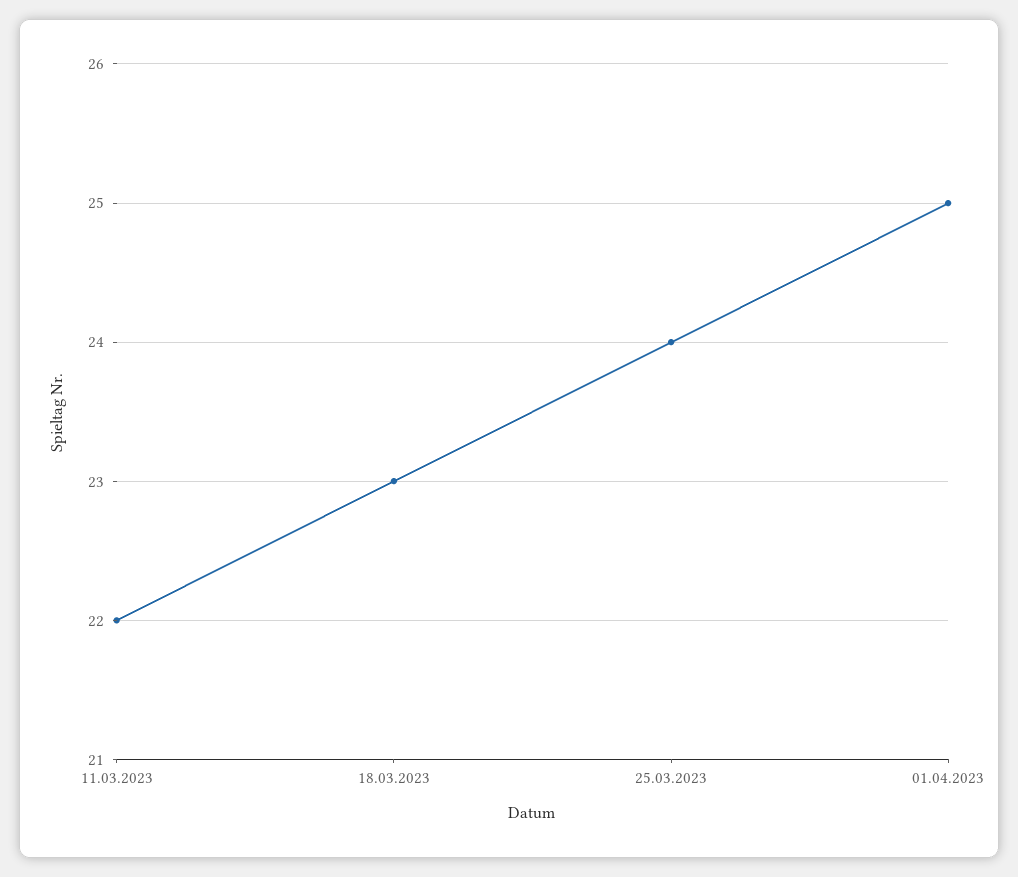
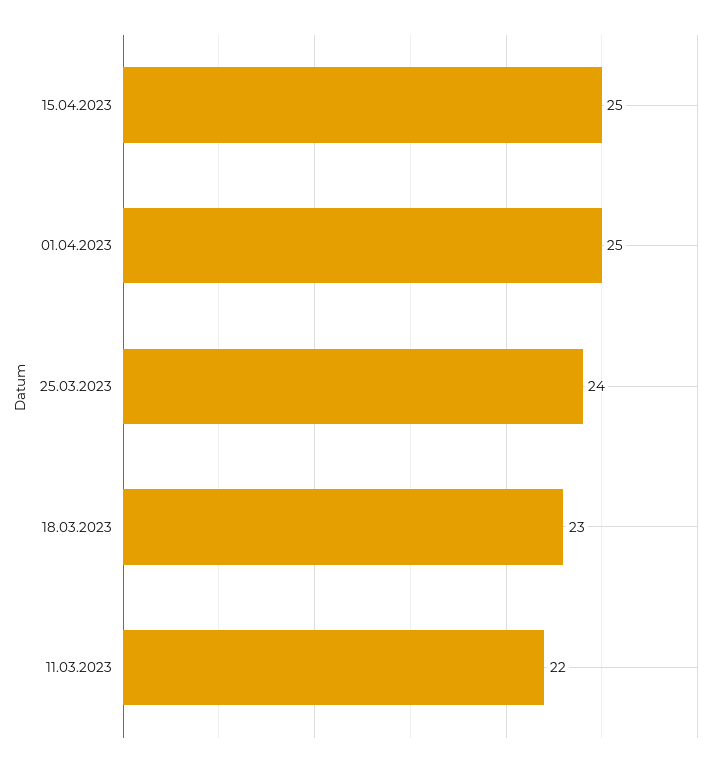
15.04.2023: none -> 25

